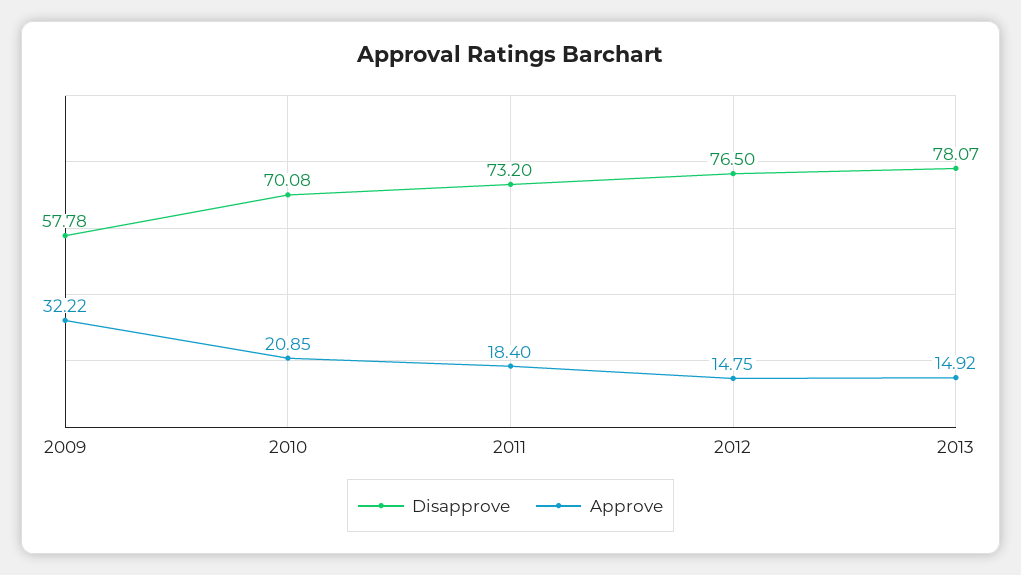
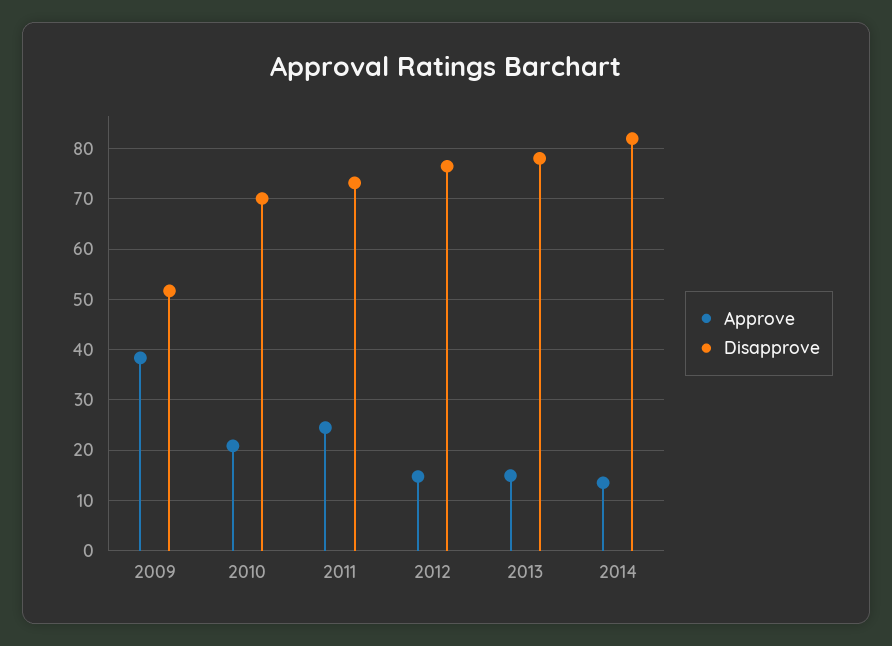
Disapprove, 2009: 57.78 -> 52
Approve, 2009: 32.22 -> 38
Approve, 2011: 18.4 -> 24
Approve, 2014: none -> 14
Disapprove, 2014: none -> 82

